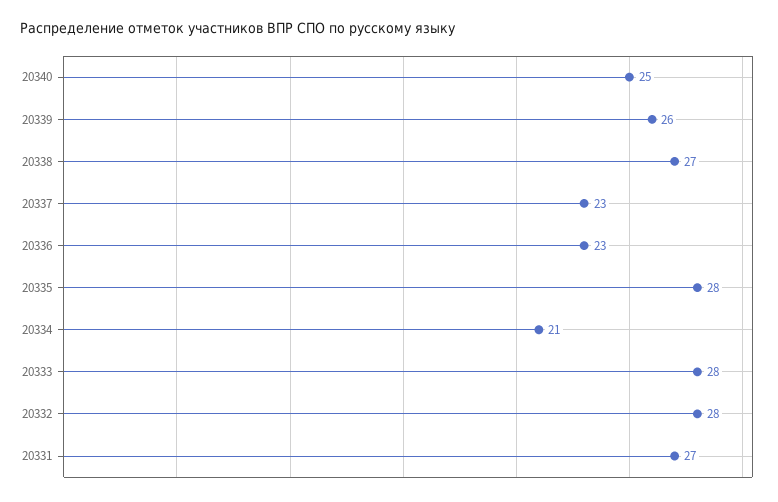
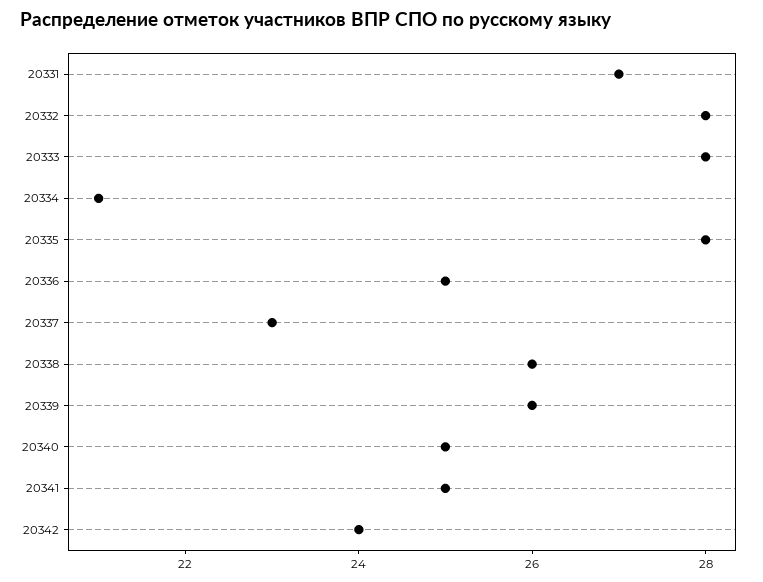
20338: 27 -> 26
20336: 23 -> 25
20341: none -> 25
20342: none -> 24

